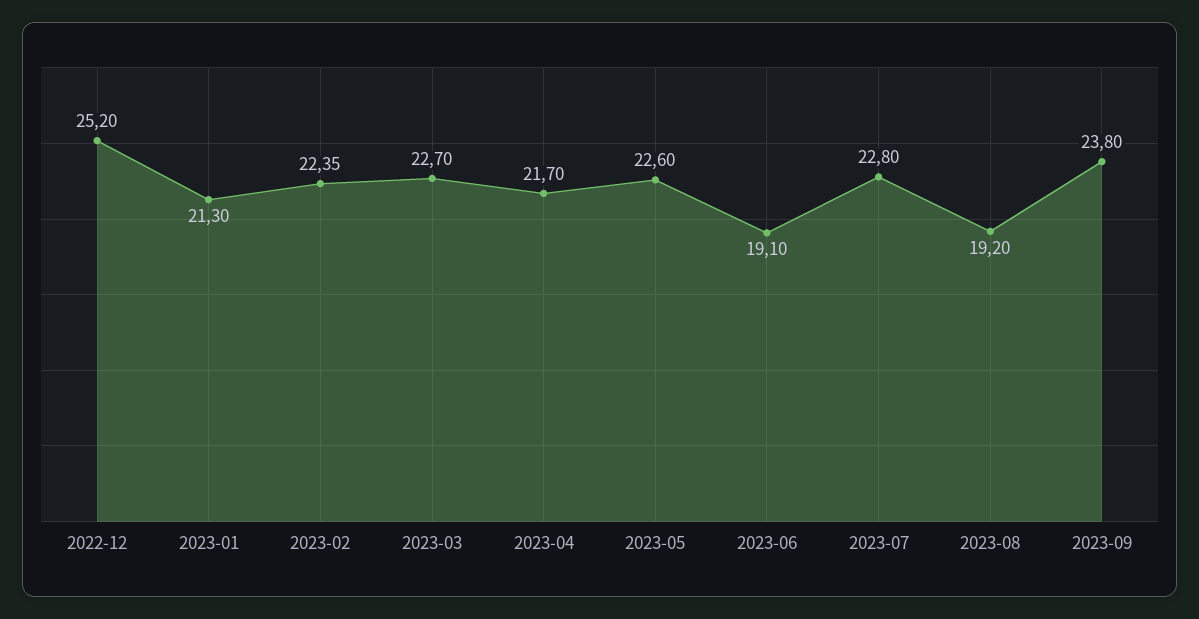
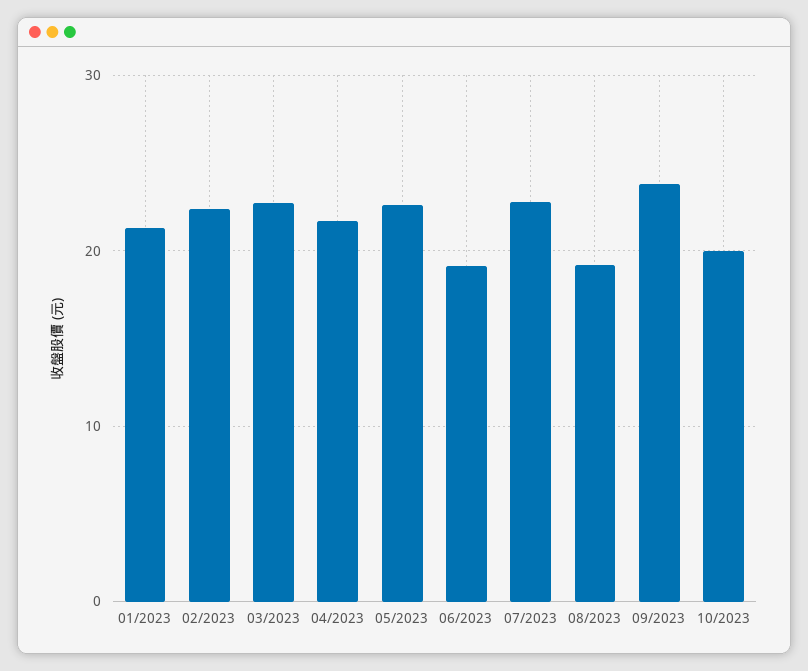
2022-12: 25.2 -> none
10/2023: none -> 20

